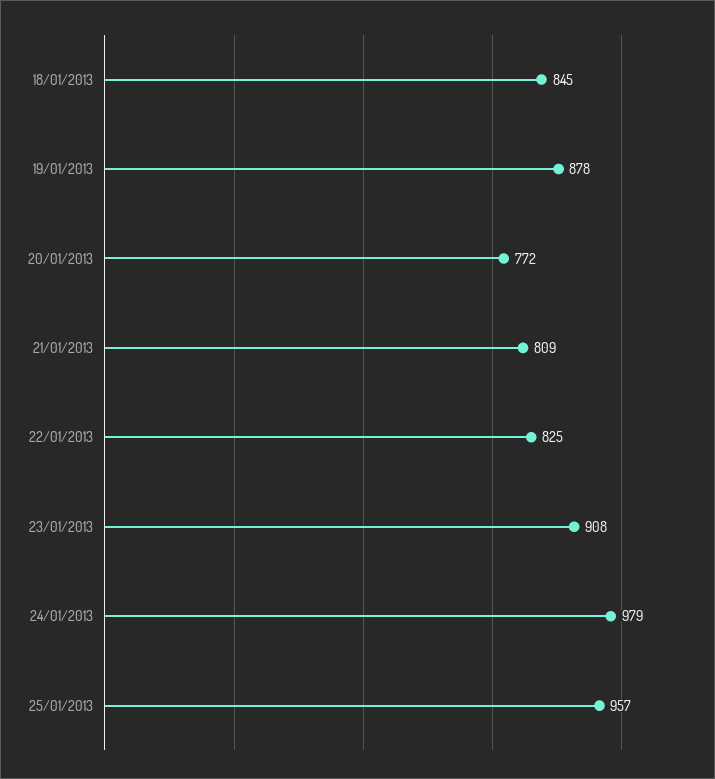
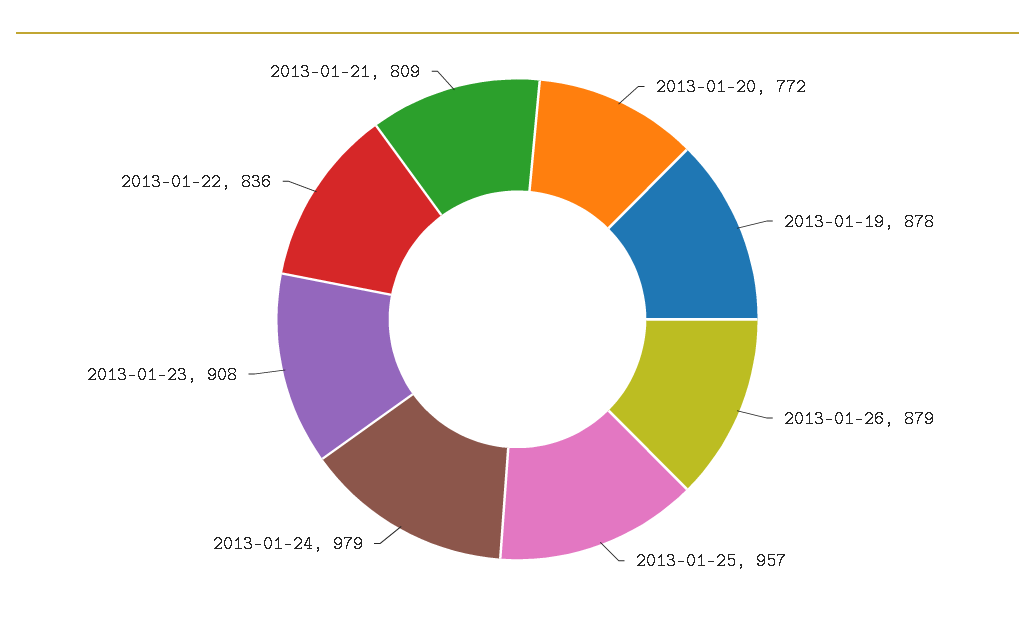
18/01/2013: 845 -> none
22/01/2013: 825 -> 836
2013-01-26: none -> 879

